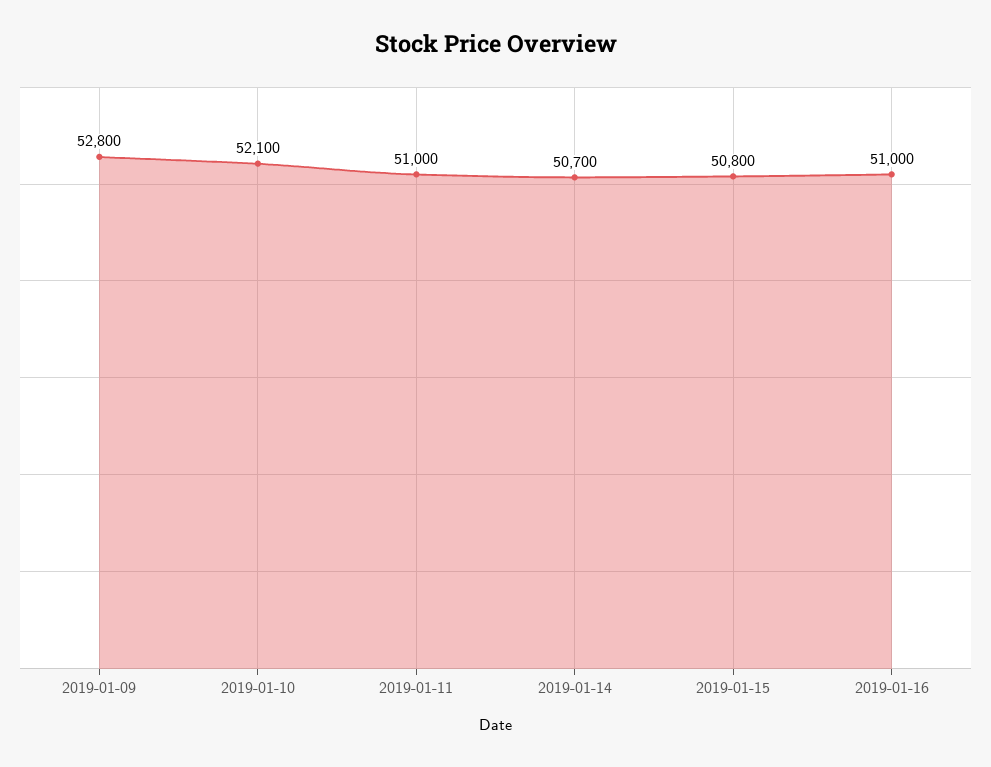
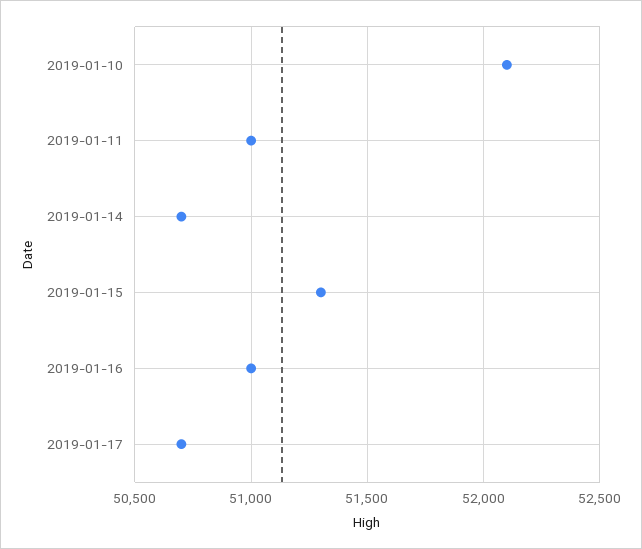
2019-01-09: 52800 -> none
2019-01-15: 50800 -> 51300
2019-01-17: none -> 50700

